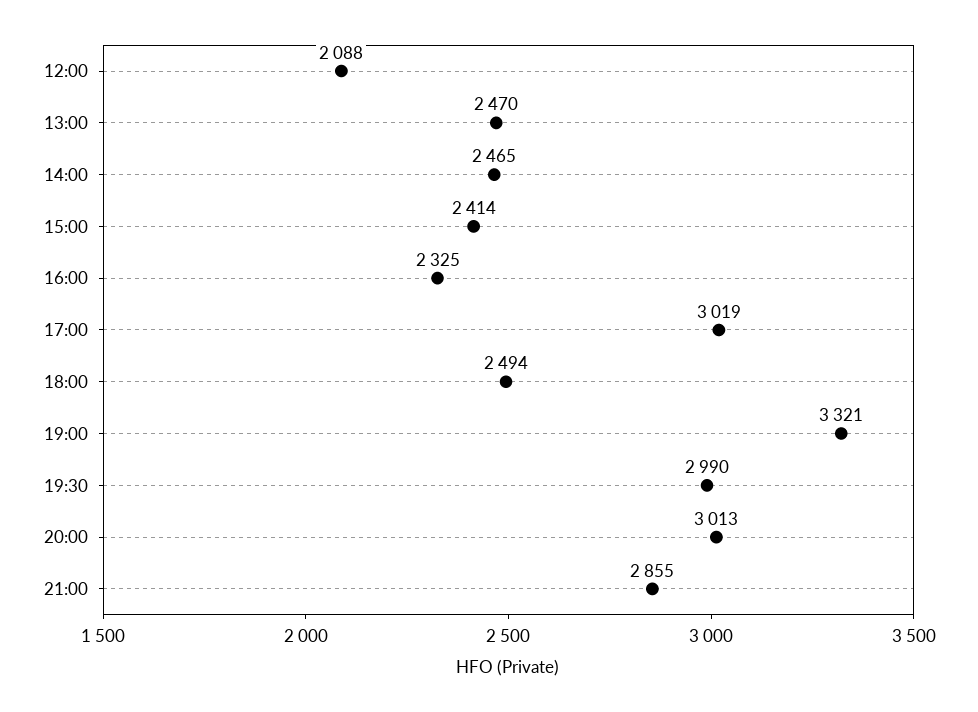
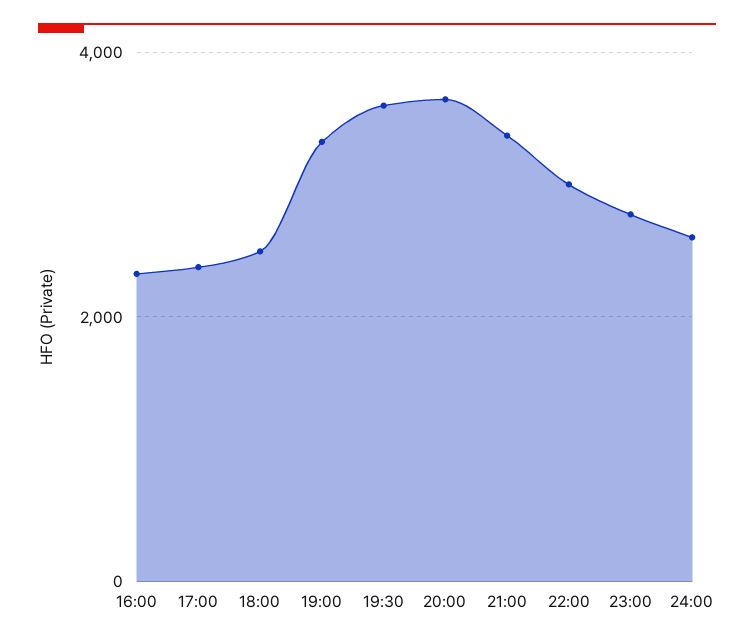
12:00: 2088 -> none
13:00: 2470 -> none
14:00: 2465 -> none
15:00: 2414 -> none
17:00: 3019 -> 2400
19:30: 2990 -> 3600
20:00: 3013 -> 3600
21:00: 2855 -> 3400
22:00: none -> 3000
23:00: none -> 2800
24:00: none -> 2600

